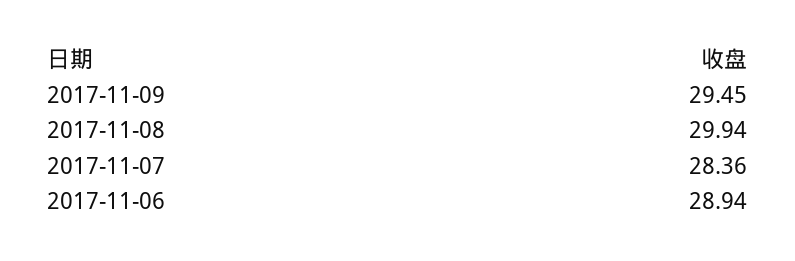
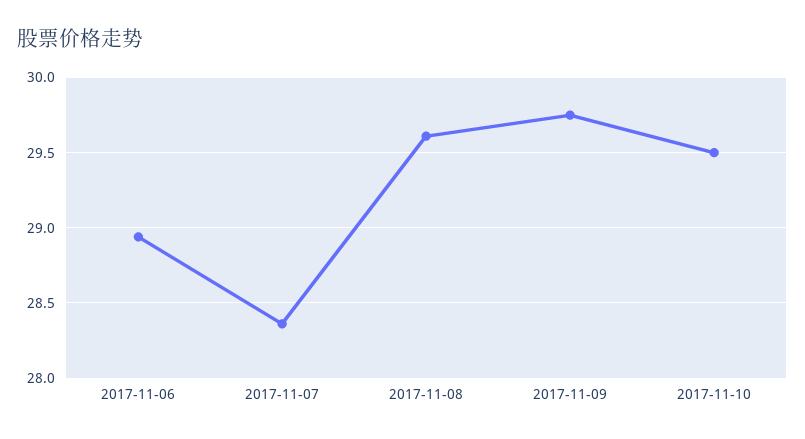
2017-11-09: 29.45 -> 29.75
2017-11-08: 29.94 -> 29.6
2017-11-10: none -> 29.5

